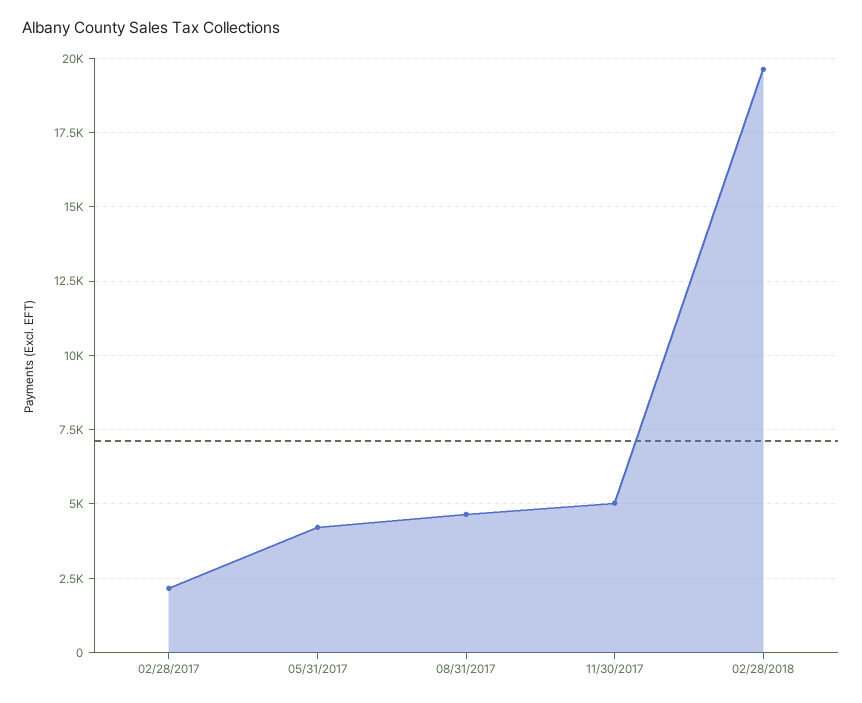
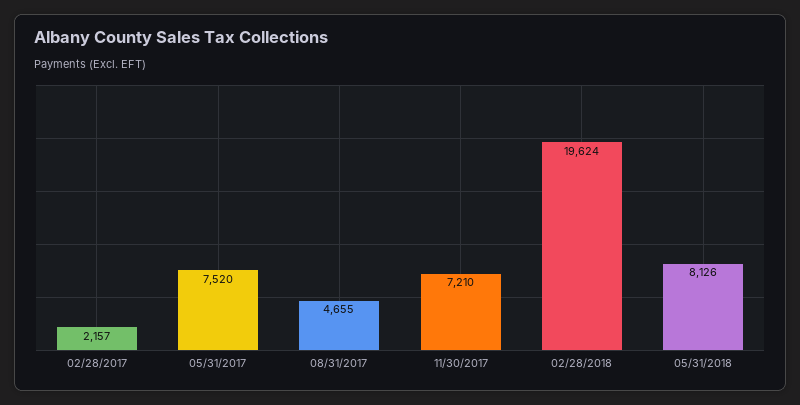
05/31/2017: 4250 -> 7520
11/30/2017: 5000 -> 7210
05/31/2018: none -> 8126

